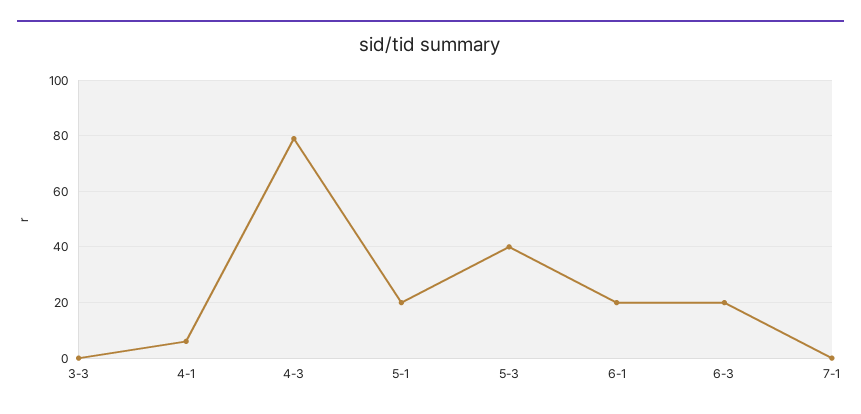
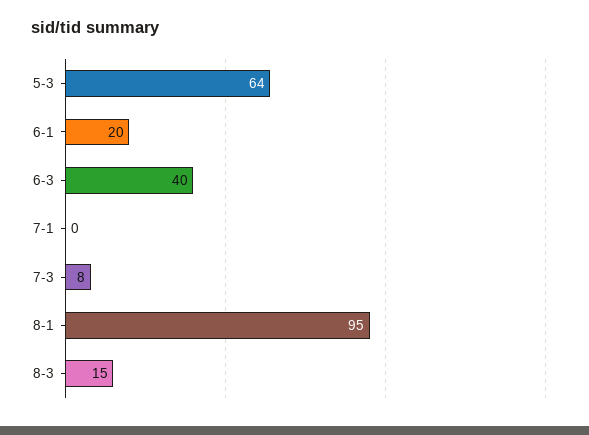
3-3: 0 -> none
4-1: 5 -> none
4-3: 80 -> none
5-1: 20 -> none
5-3: 40 -> 64
6-3: 20 -> 40
7-3: none -> 8
8-1: none -> 95
8-3: none -> 15

